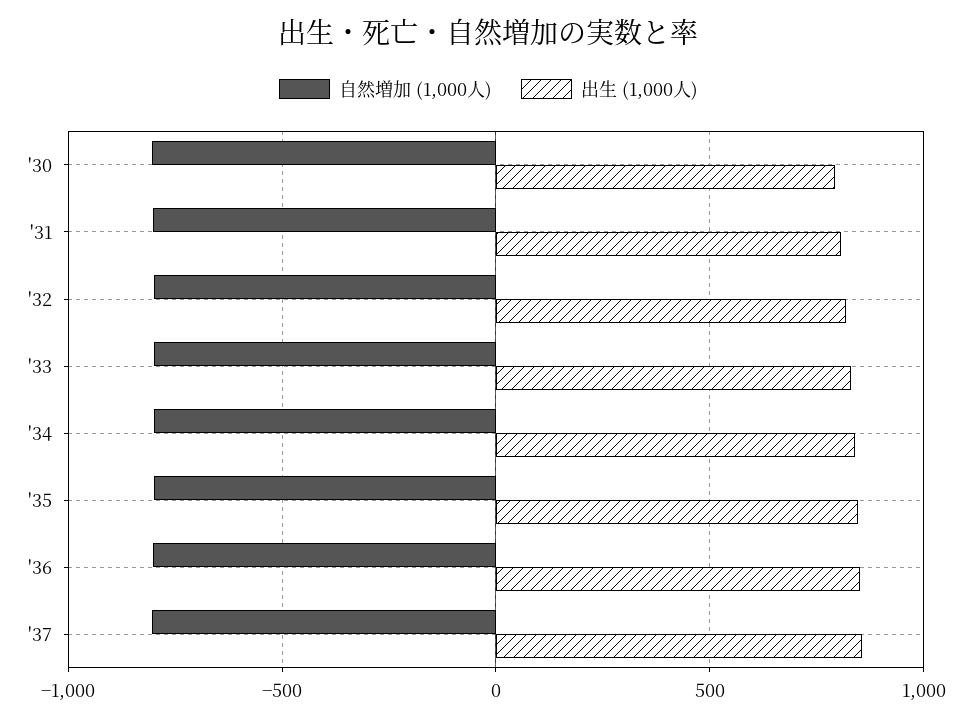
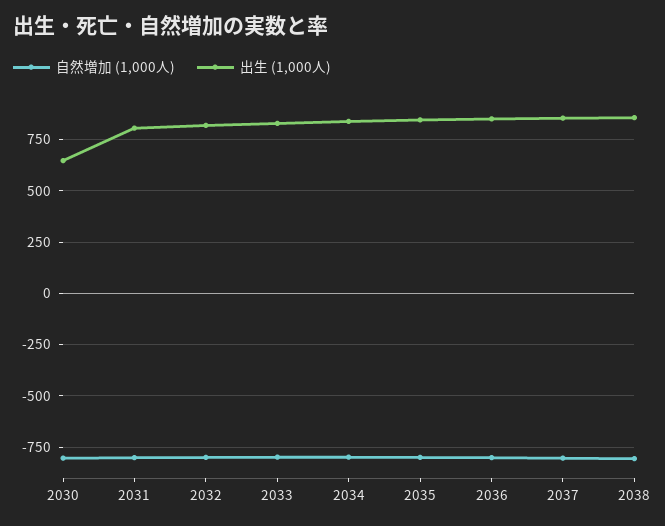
出生 (1,000人), '30: 800 -> 650
自然増加 (1,000人), 2038: none -> -800
出生 (1,000人), 2038: none -> 850

